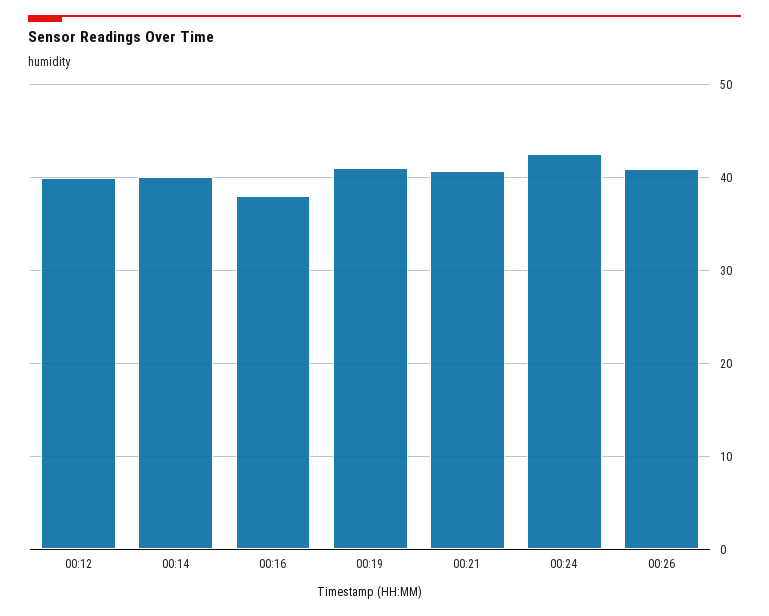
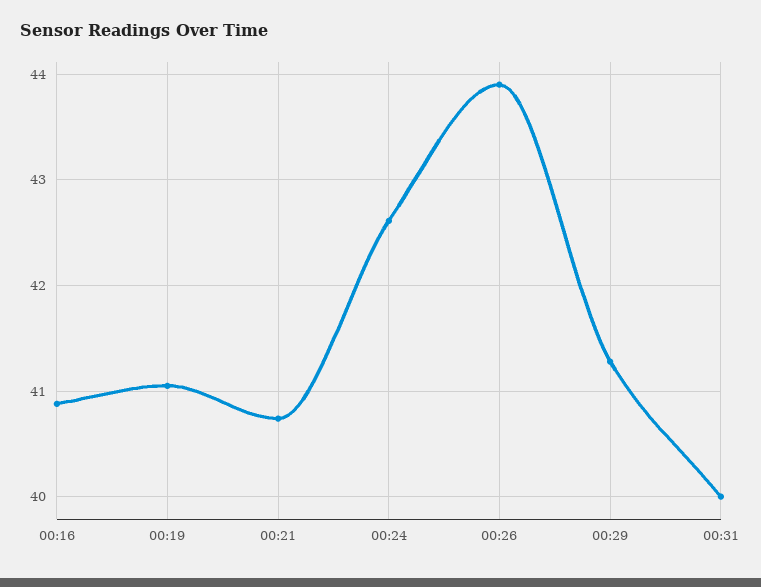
00:12: 40 -> none
00:14: 40 -> none
00:16: 38 -> 40.9
00:26: 41 -> 43.9
00:29: none -> 41.3
00:31: none -> 40

